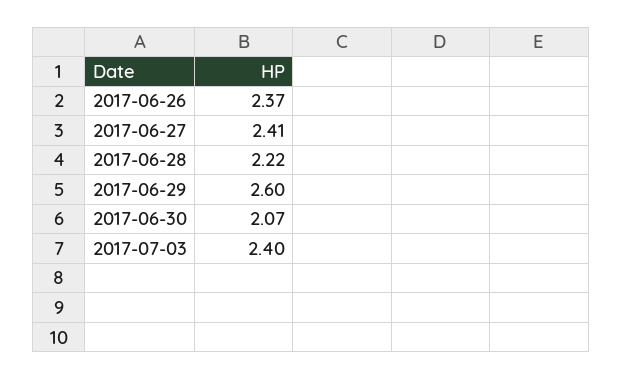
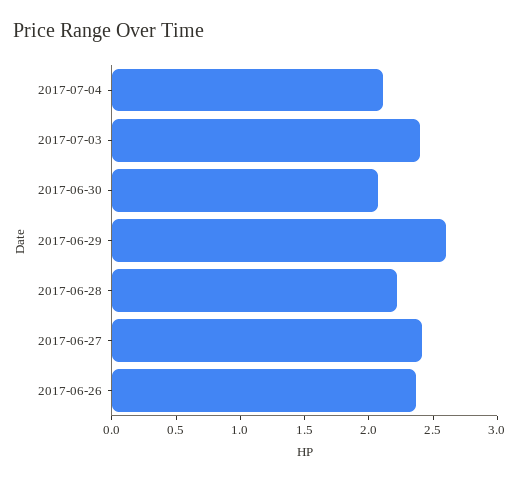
2017-07-04: none -> 2.1

